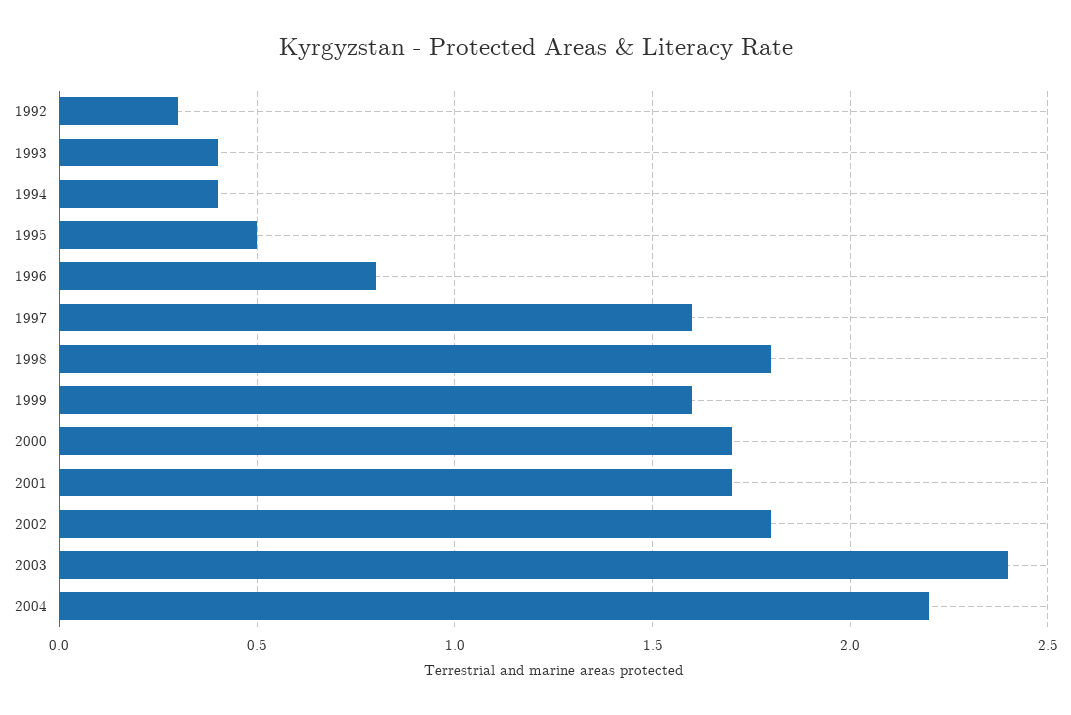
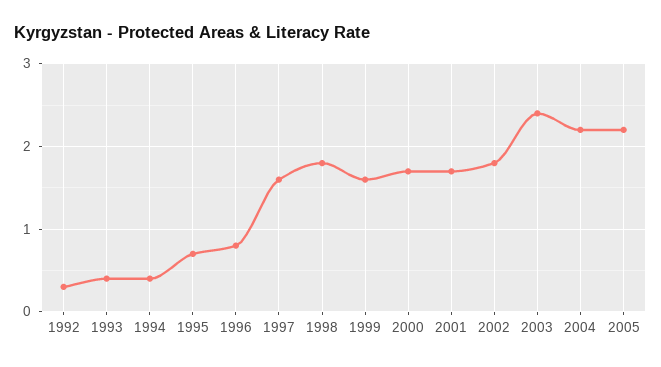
1995: 0.5 -> 0.7
2005: none -> 2.2

